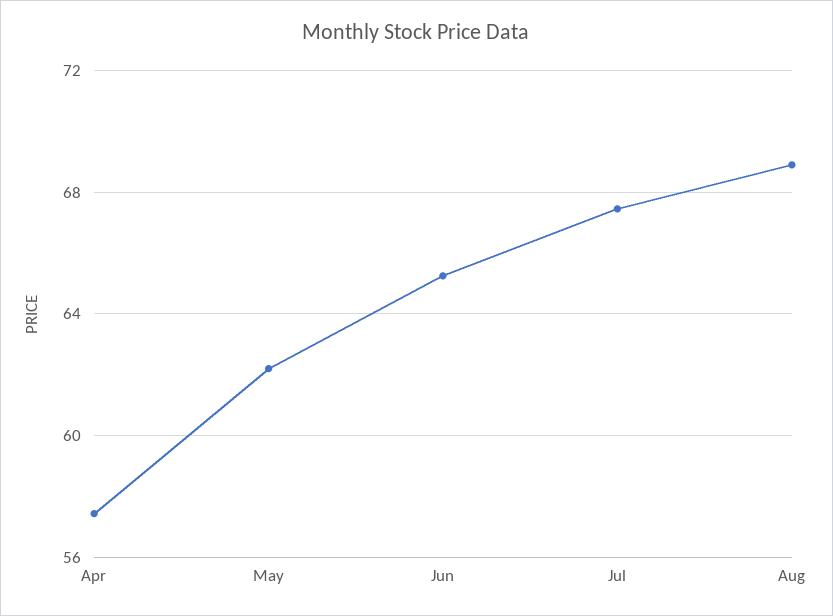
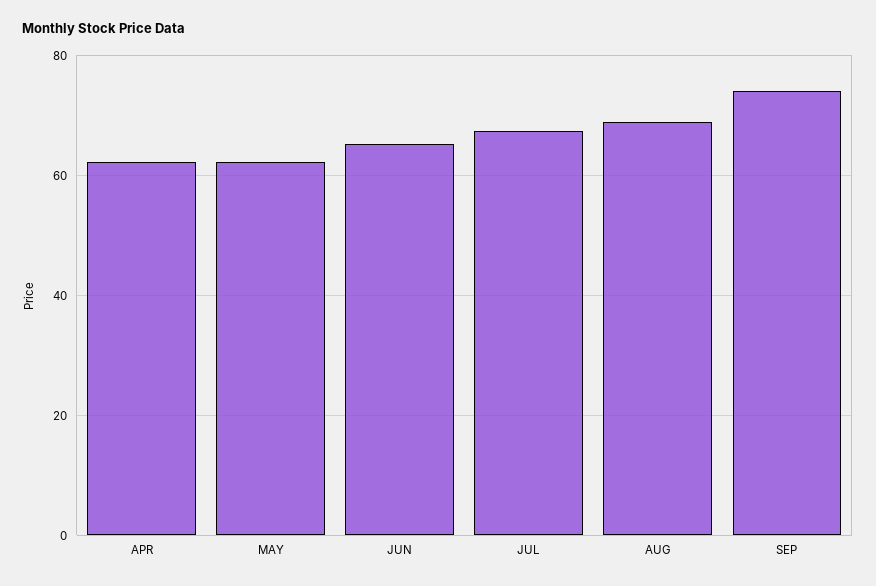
Apr: 57.5 -> 62
SEP: none -> 74

